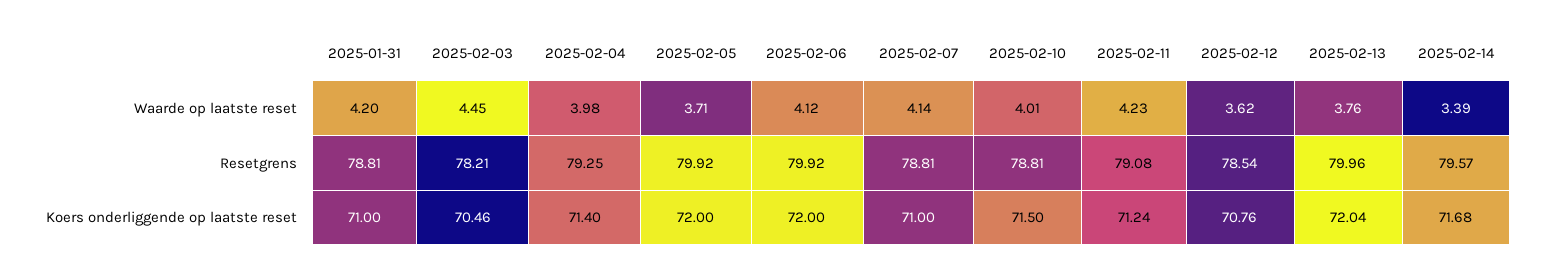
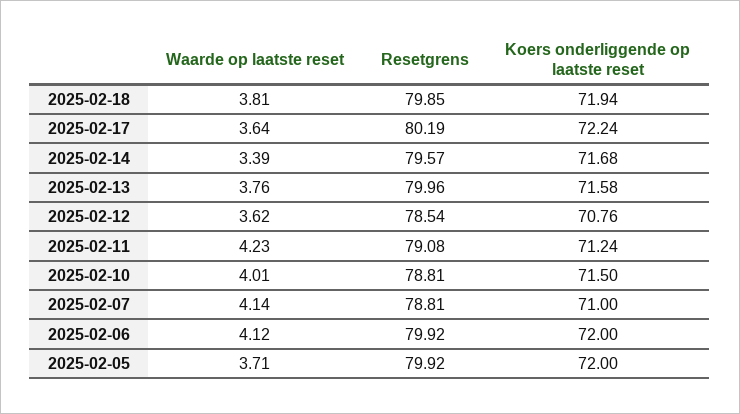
2025-01-31, Waarde op laatste reset: 4.2 -> none
2025-02-03, Waarde op laatste reset: 4.45 -> none
2025-02-04, Waarde op laatste reset: 3.98 -> none
2025-01-31, Resetgrens: 78.81 -> none
2025-02-03, Resetgrens: 78.21 -> none
2025-02-04, Resetgrens: 79.25 -> none
2025-01-31, Koers onderliggende op laatste reset: 71 -> none
2025-02-03, Koers onderliggende op laatste reset: 70.46 -> none
2025-02-04, Koers onderliggende op laatste reset: 71.4 -> none
2025-02-13, Koers onderliggende op laatste reset: 72.04 -> 71.58
2025-02-18, Waarde op laatste reset: none -> 3.81
2025-02-18, Resetgrens: none -> 79.85
2025-02-18, Koers onderliggende op laatste reset: none -> 71.94
2025-02-17, Waarde op laatste reset: none -> 3.64
2025-02-17, Resetgrens: none -> 80.19
2025-02-17, Koers onderliggende op laatste reset: none -> 72.24

